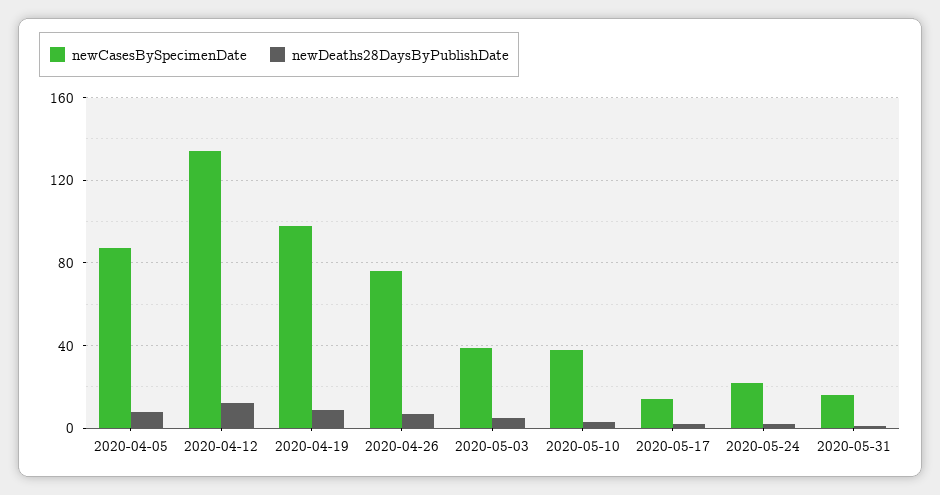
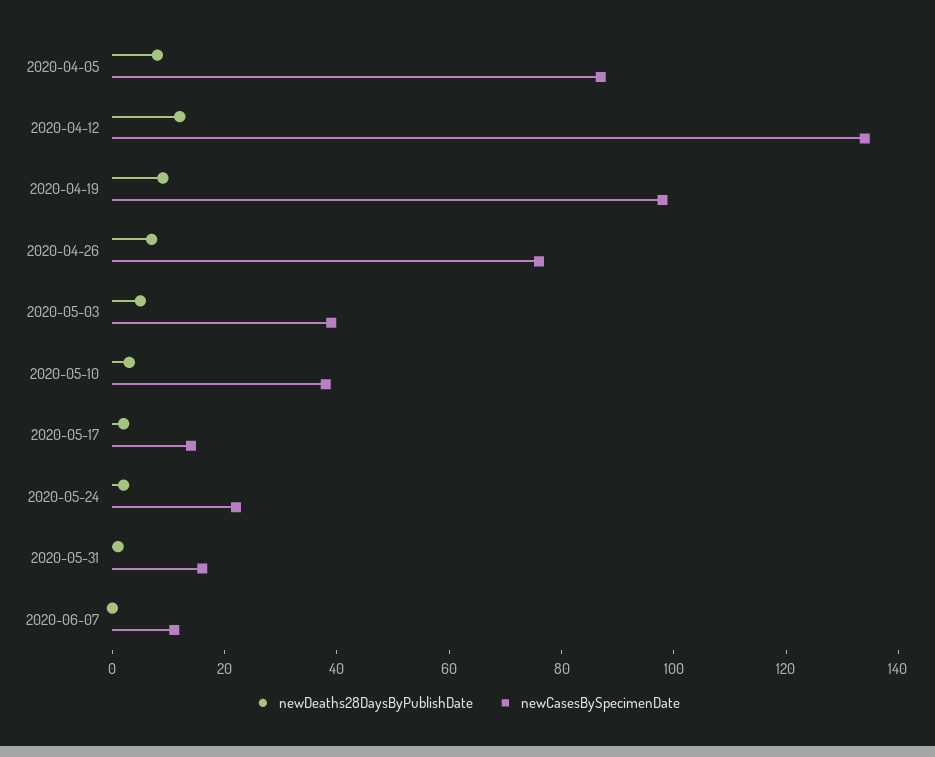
newDeaths28DaysByPublishDate, 2020-06-07: none -> 0
newCasesBySpecimenDate, 2020-06-07: none -> 10

